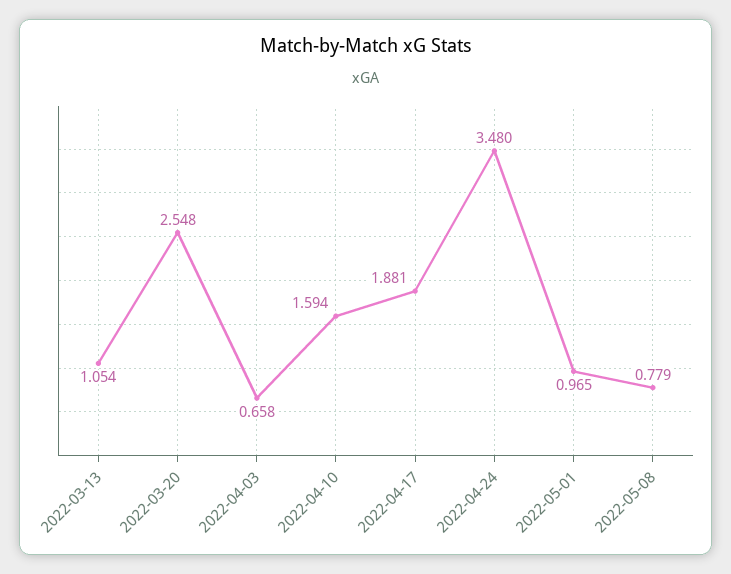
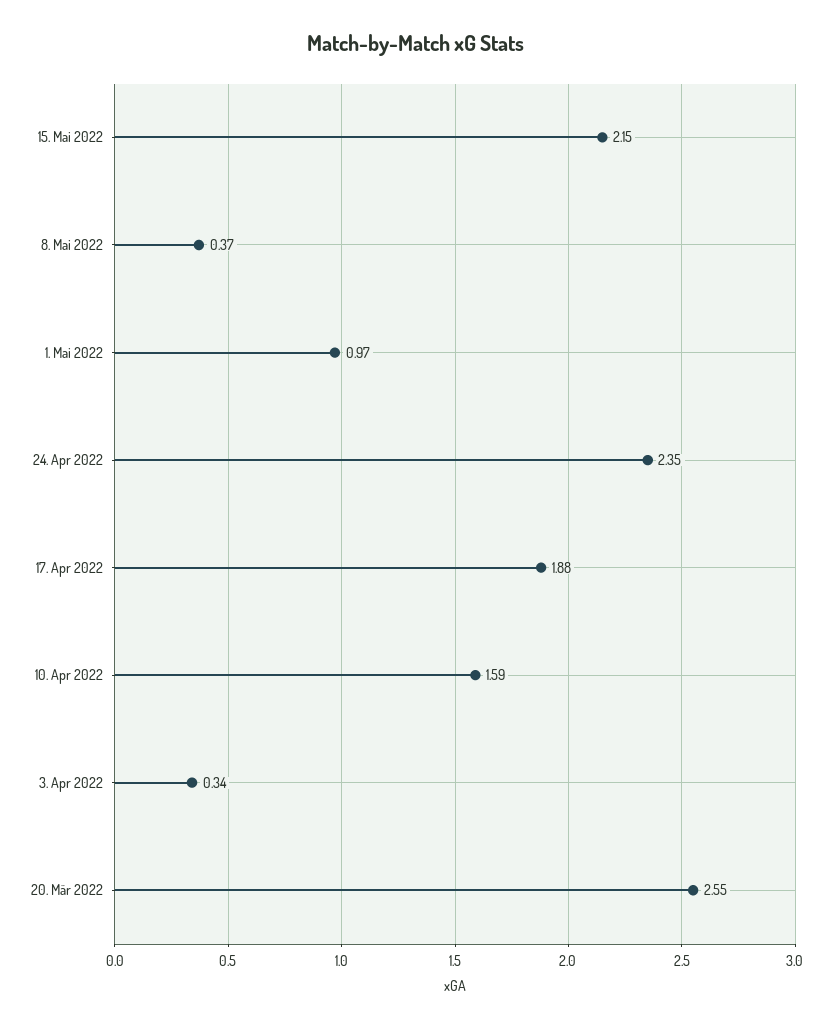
2022-03-13: 1.054 -> none
2022-04-03: 0.658 -> 0.34
2022-04-24: 3.48 -> 2.35
2022-05-08: 0.779 -> 0.37
15. Mai 2022: none -> 2.15

